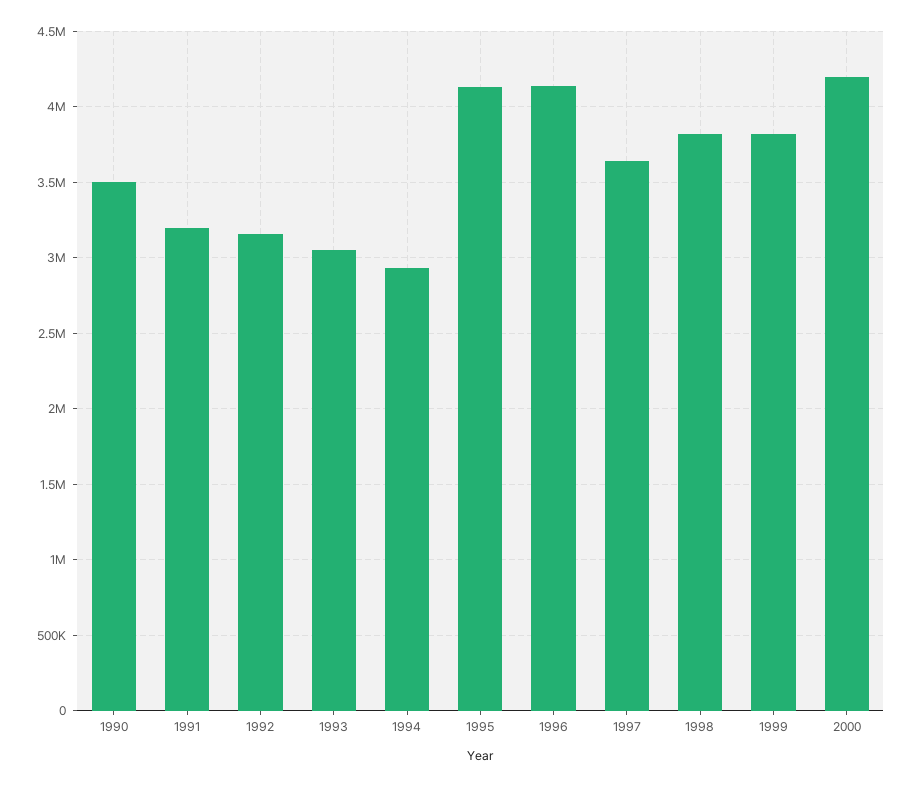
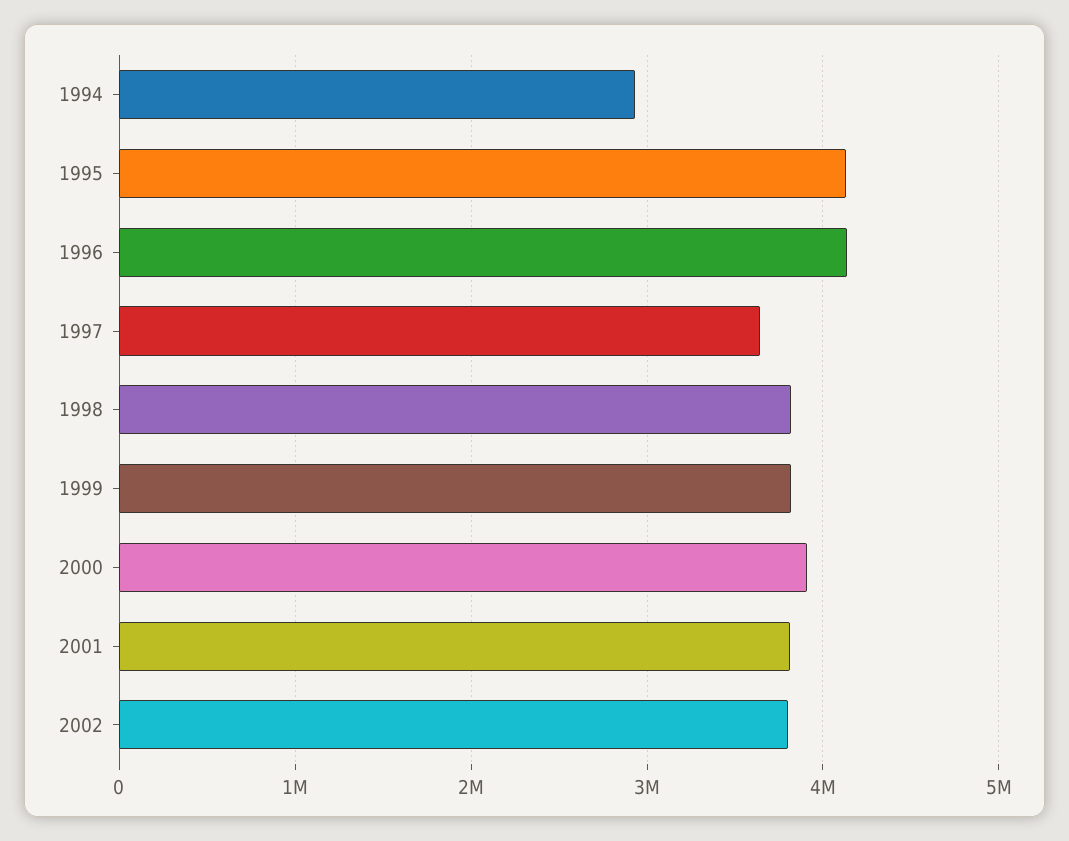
1990: 3500000 -> none
1991: 3200000 -> none
1992: 3150000 -> none
1993: 3050000 -> none
2000: 4200000 -> 3900000
2001: none -> 3800000
2002: none -> 3800000

